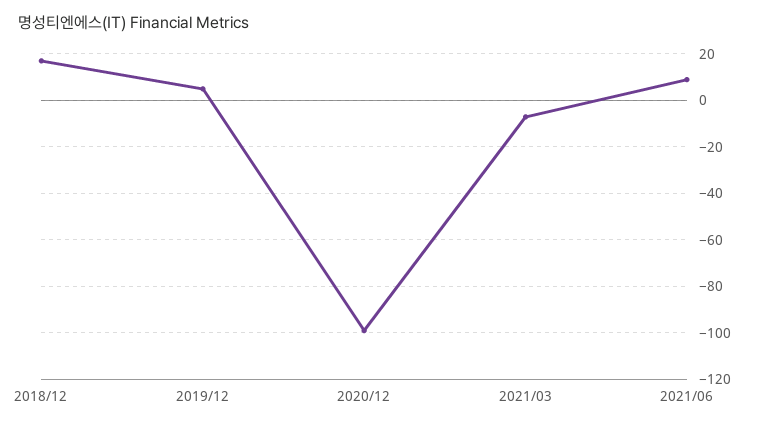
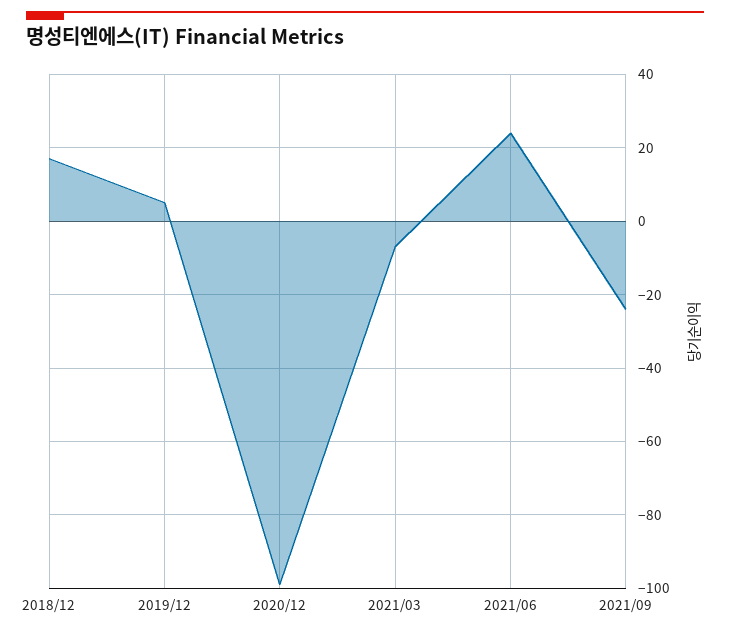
2021/06: 10 -> 25
2021/09: none -> -25

